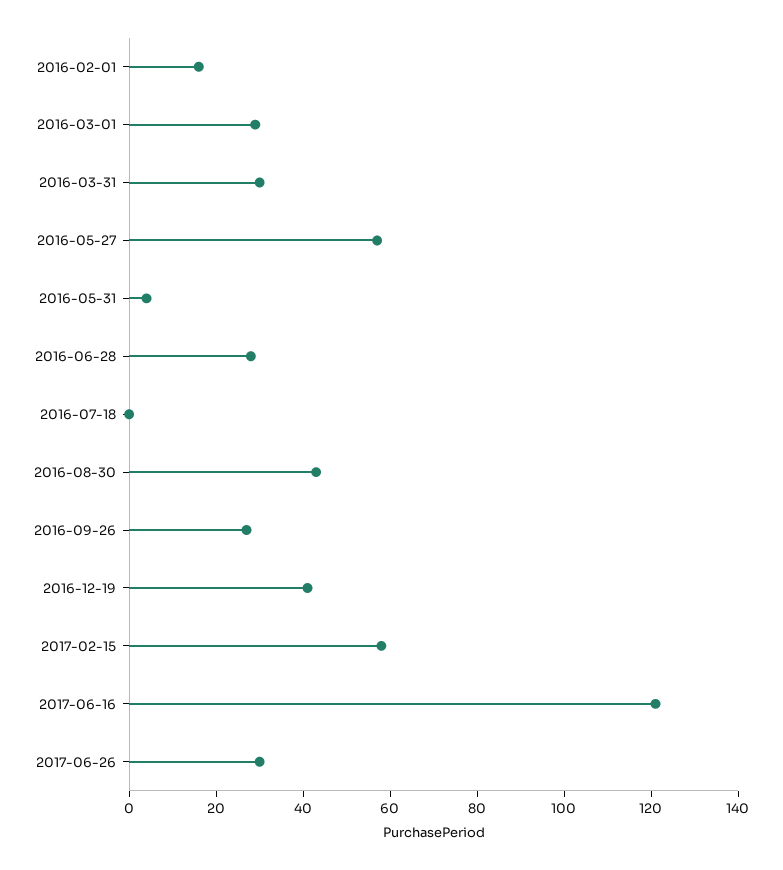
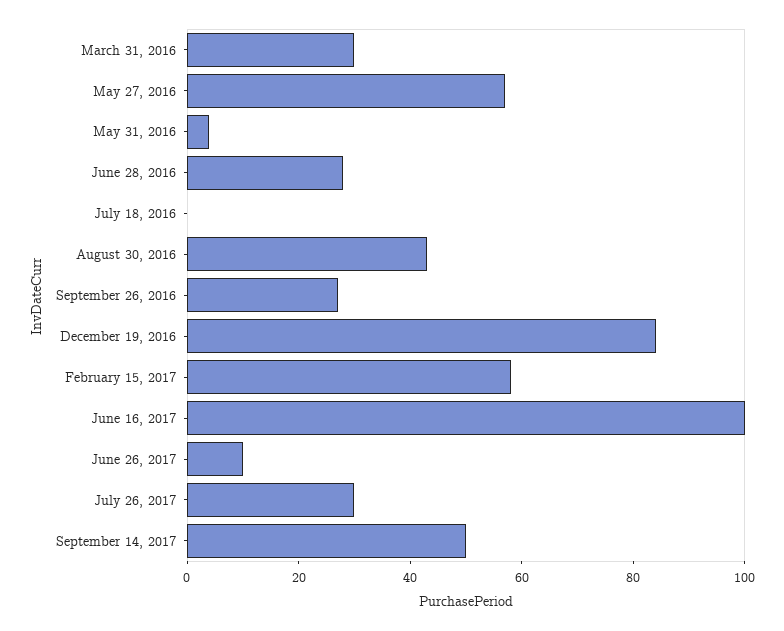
2016-02-01: 15 -> none
2016-03-01: 30 -> none
2016-12-19: 40 -> 85
2017-06-16: 120 -> 100
2017-06-26: 30 -> 10
July 26, 2017: none -> 30
September 14, 2017: none -> 50

